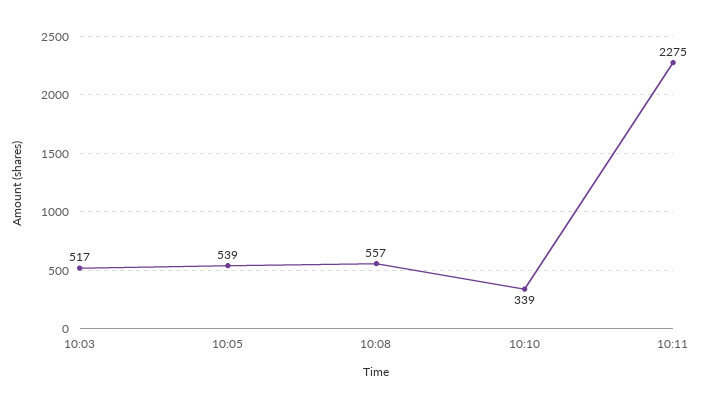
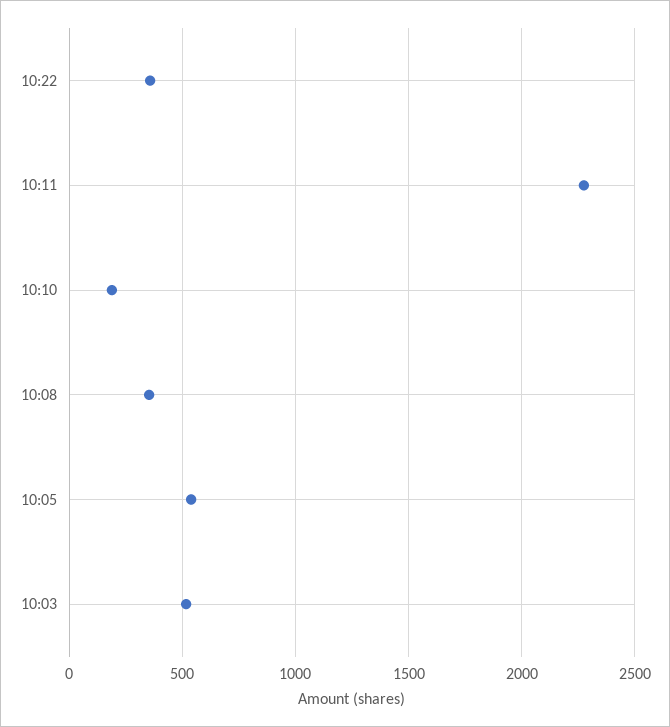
10:08: 557 -> 350
10:10: 339 -> 200
10:22: none -> 350

